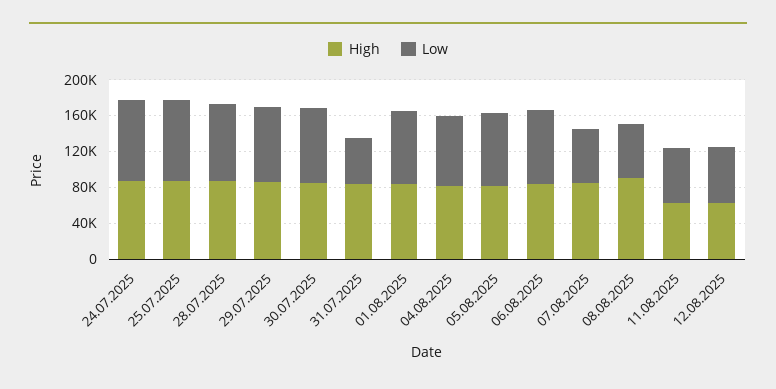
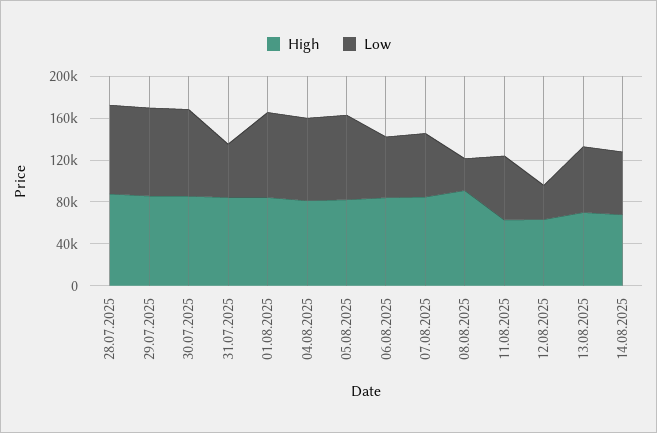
High, 24.07.2025: 90000 -> none
Low, 24.07.2025: 90000 -> none
High, 25.07.2025: 90000 -> none
Low, 25.07.2025: 90000 -> none
Low, 06.08.2025: 80000 -> 60000
Low, 08.08.2025: 60000 -> 30000
Low, 12.08.2025: 60000 -> 30000
High, 13.08.2025: none -> 70000
Low, 13.08.2025: none -> 60000
High, 14.08.2025: none -> 70000
Low, 14.08.2025: none -> 60000

